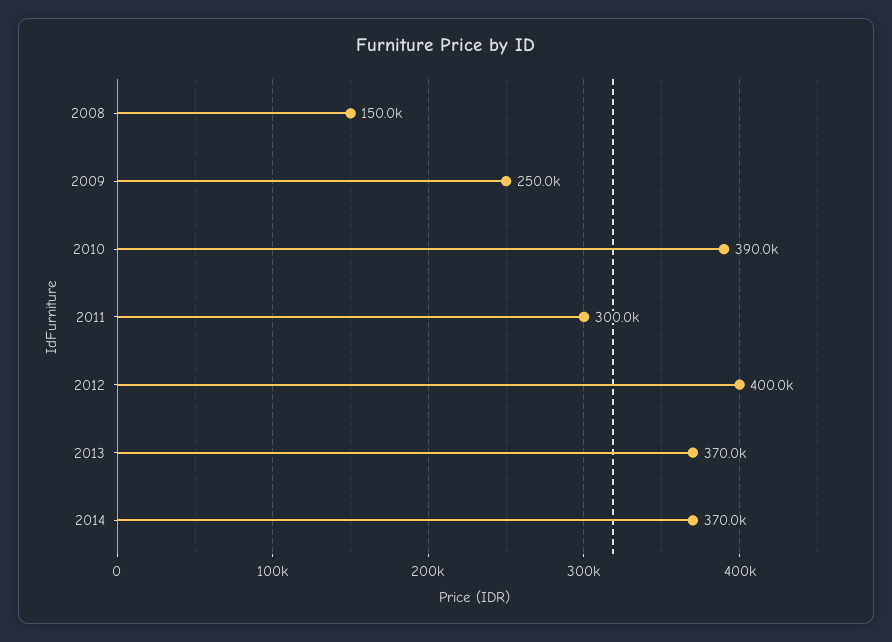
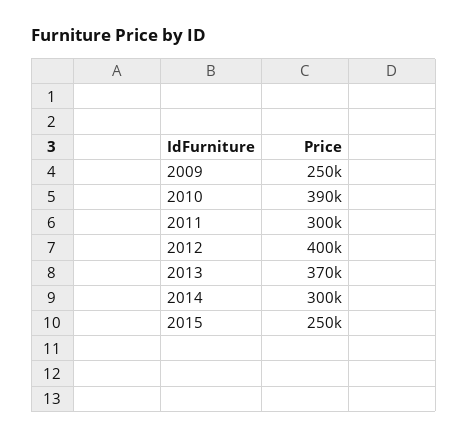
2008: 150000 -> none
2014: 370000 -> 300000
2015: none -> 250000

